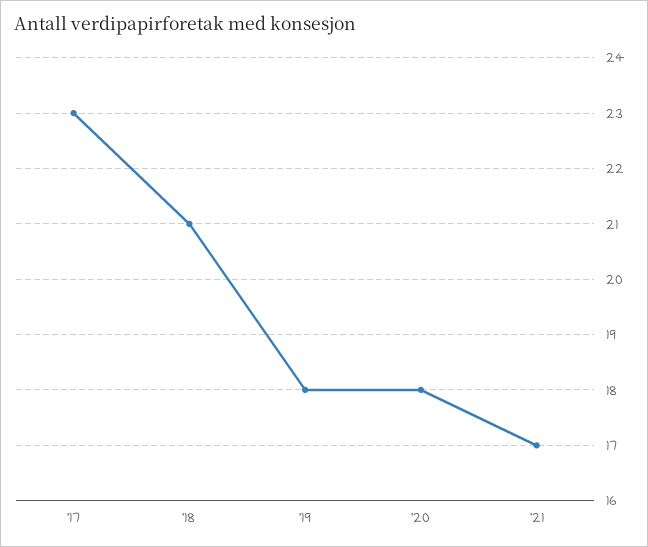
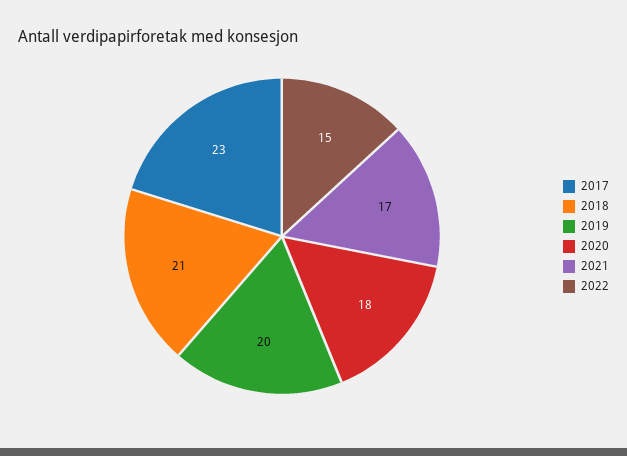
'19: 18 -> 20
2022: none -> 15

